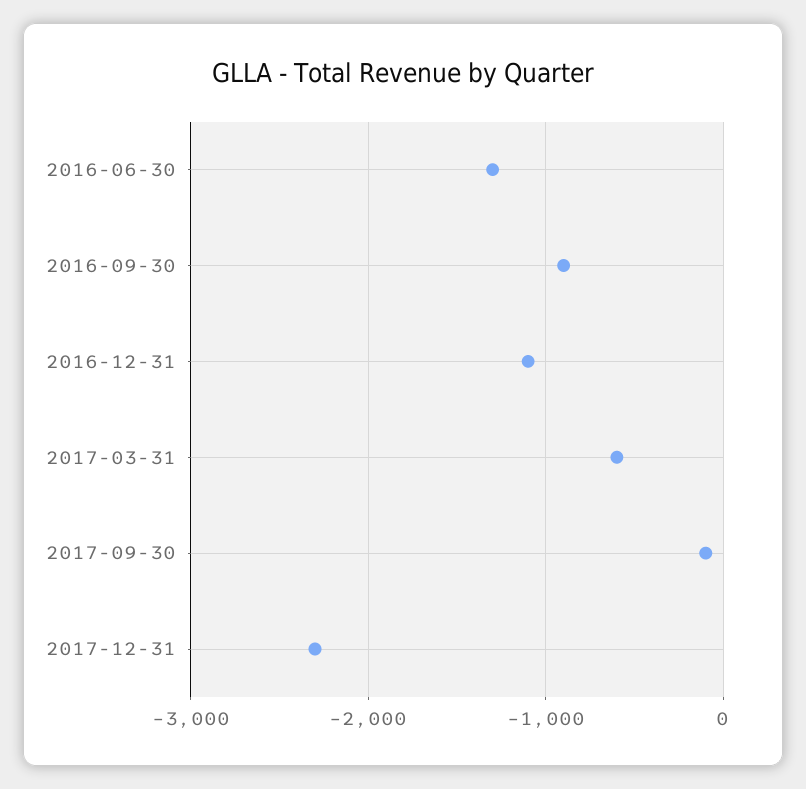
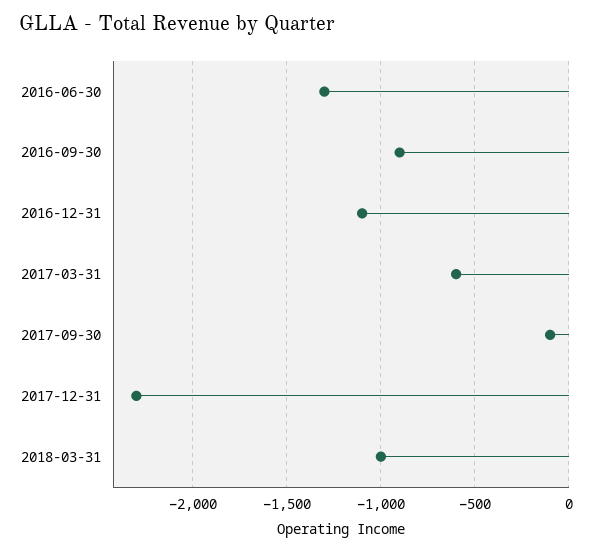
2018-03-31: none -> -1000

